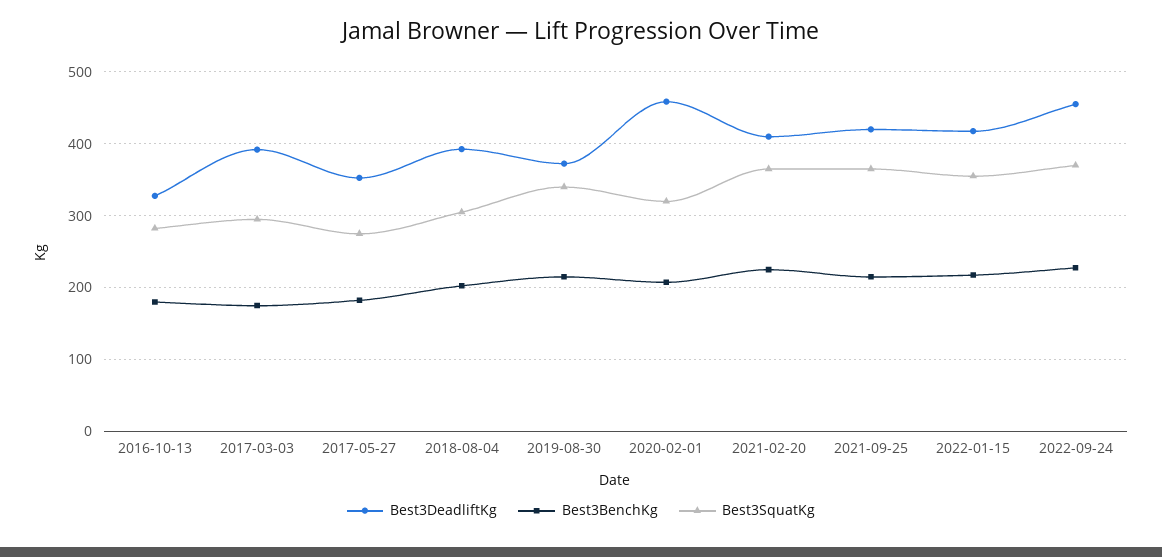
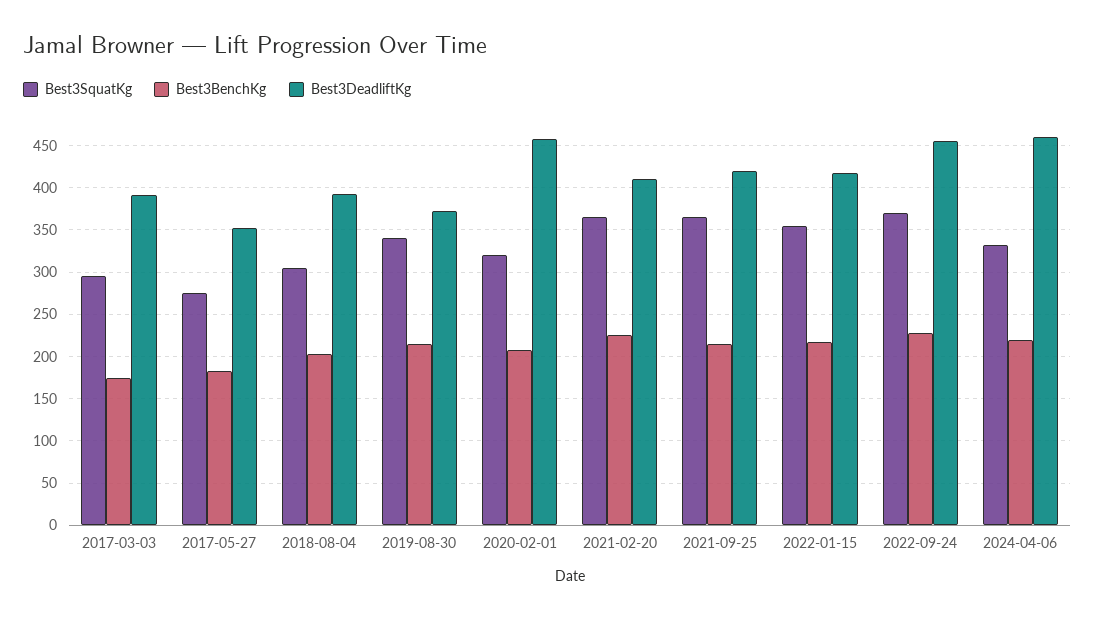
Best3DeadliftKg, 2016-10-13: 330 -> none
Best3BenchKg, 2016-10-13: 180 -> none
Best3SquatKg, 2016-10-13: 280 -> none
Best3SquatKg, 2024-04-06: none -> 330
Best3BenchKg, 2024-04-06: none -> 220
Best3DeadliftKg, 2024-04-06: none -> 460

